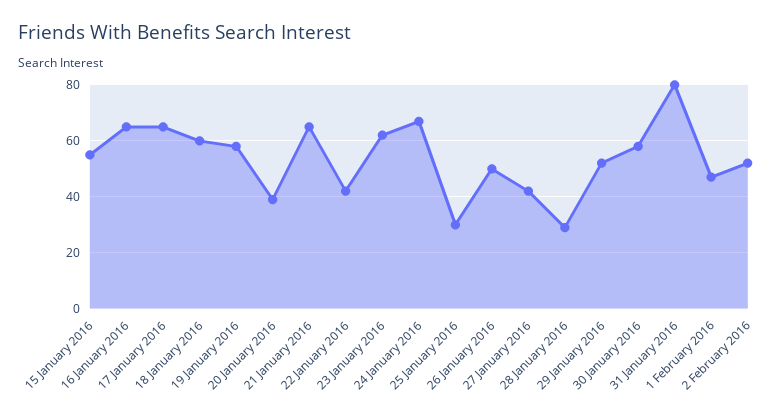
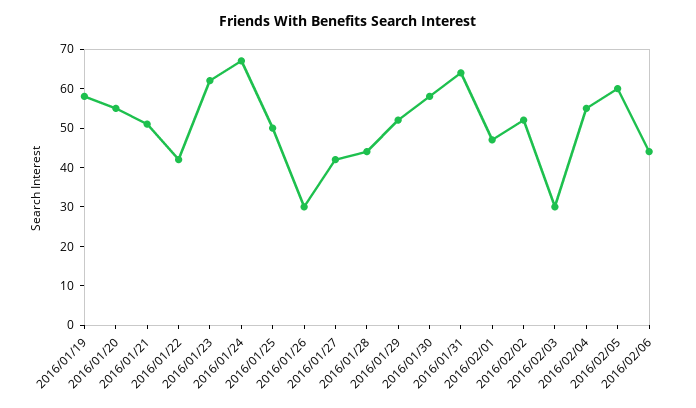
15 January 2016: 55 -> none
16 January 2016: 65 -> none
17 January 2016: 65 -> none
18 January 2016: 60 -> none
20 January 2016: 40 -> 55
21 January 2016: 65 -> 50
25 January 2016: 30 -> 50
26 January 2016: 50 -> 30
28 January 2016: 30 -> 45
31 January 2016: 80 -> 65
2016/02/03: none -> 30
2016/02/04: none -> 55
2016/02/05: none -> 60
2016/02/06: none -> 45

